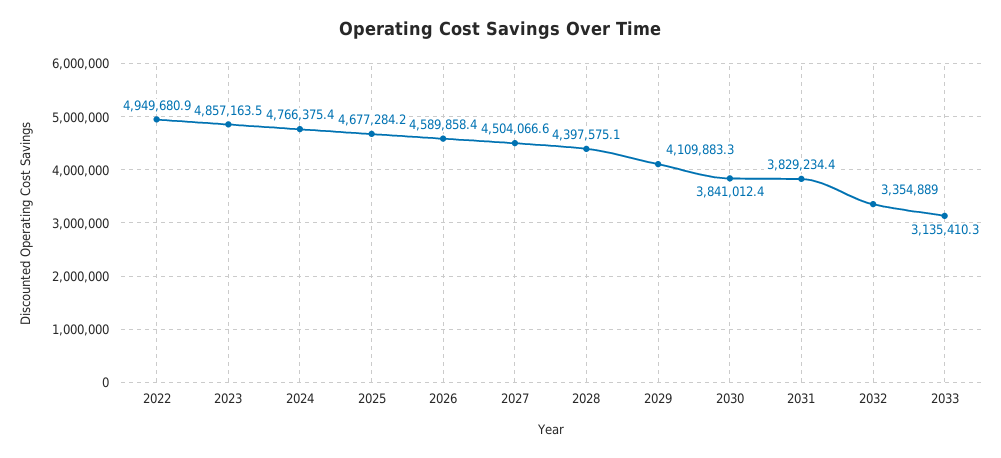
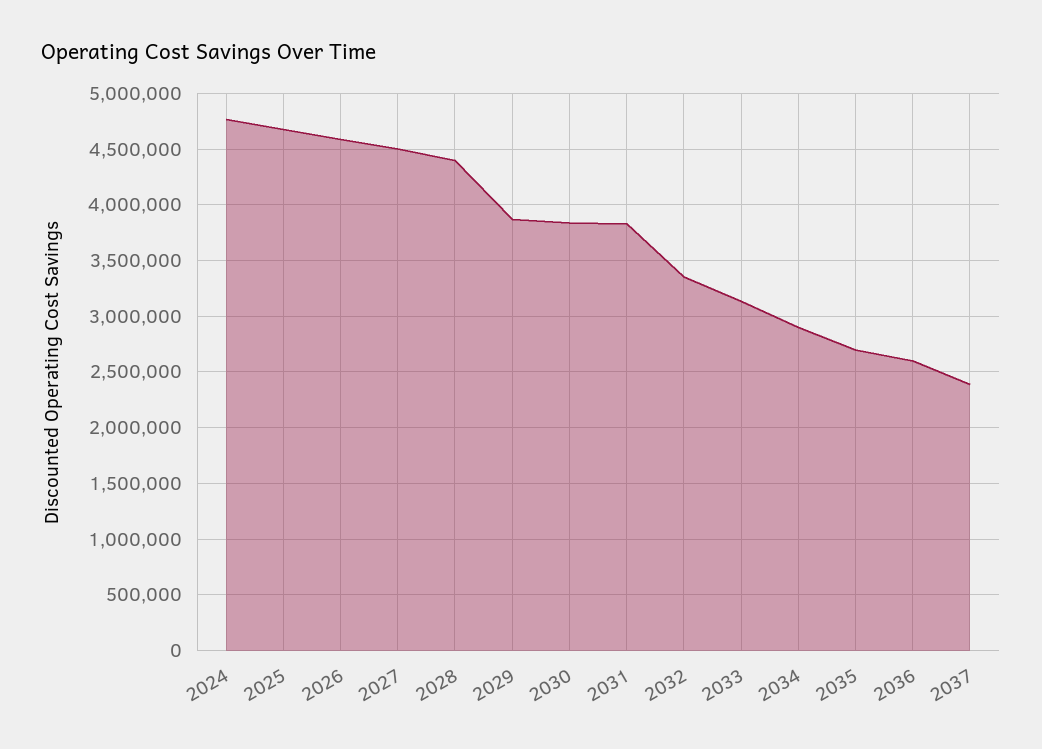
2022: 4949680.9 -> none
2023: 4857163.5 -> none
2029: 4109883.3 -> 3900000
2034: none -> 2900000
2035: none -> 2700000
2036: none -> 2600000
2037: none -> 2400000

